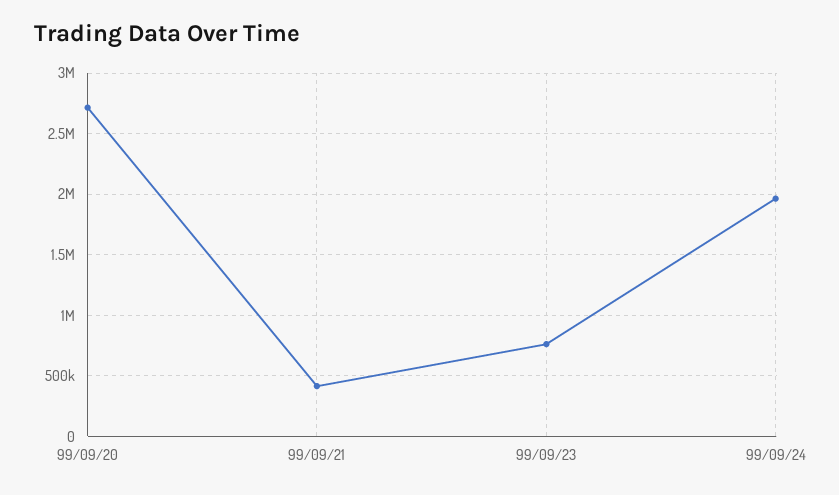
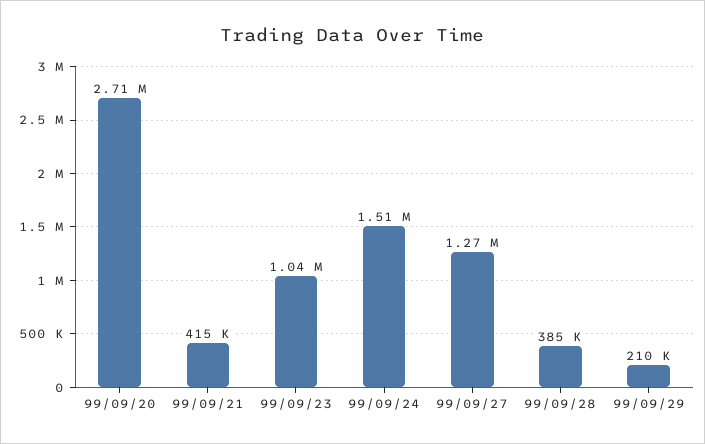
99/09/23: 750000 -> 1040000
99/09/24: 1950000 -> 1510000
99/09/27: none -> 1270000
99/09/28: none -> 385000
99/09/29: none -> 210000

